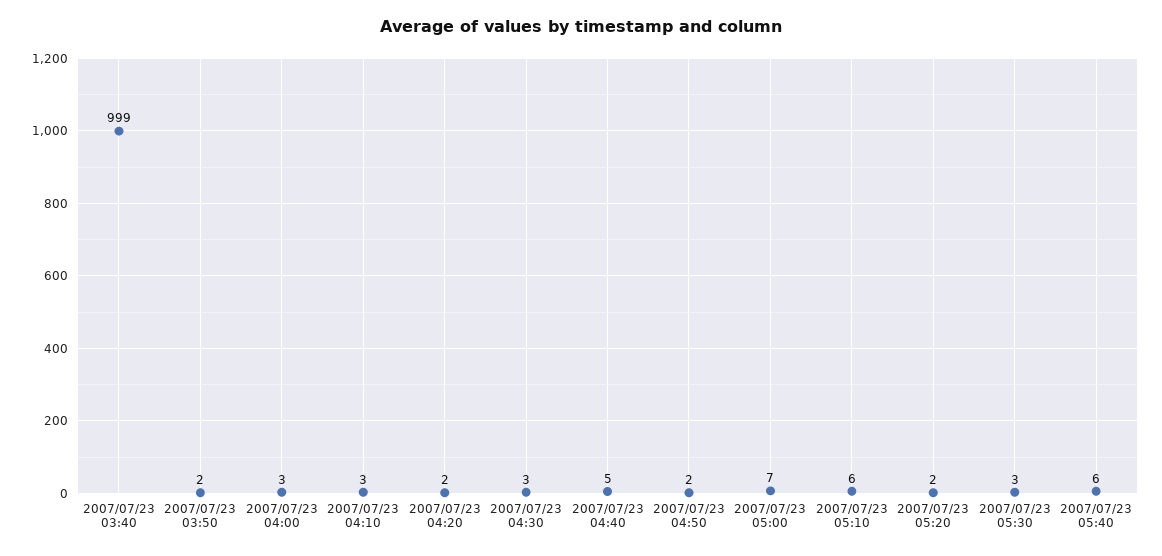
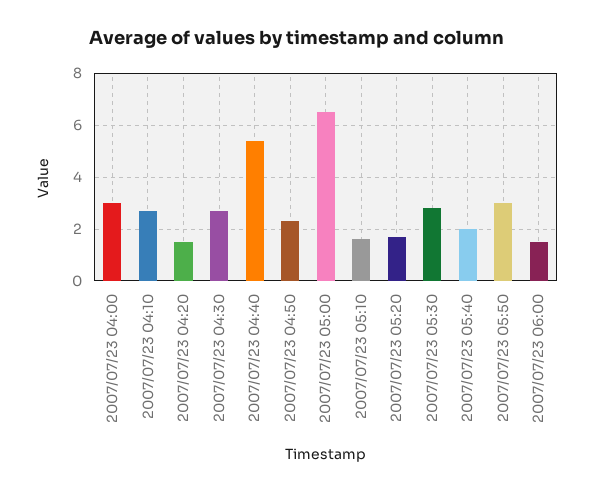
2007/07/23 03:40: 999 -> none
2007/07/23 03:50: 2 -> none
2007/07/23 05:10: 6 -> 1.5
2007/07/23 05:40: 6 -> 2
2007/07/23 05:50: none -> 3
2007/07/23 06:00: none -> 1.5

